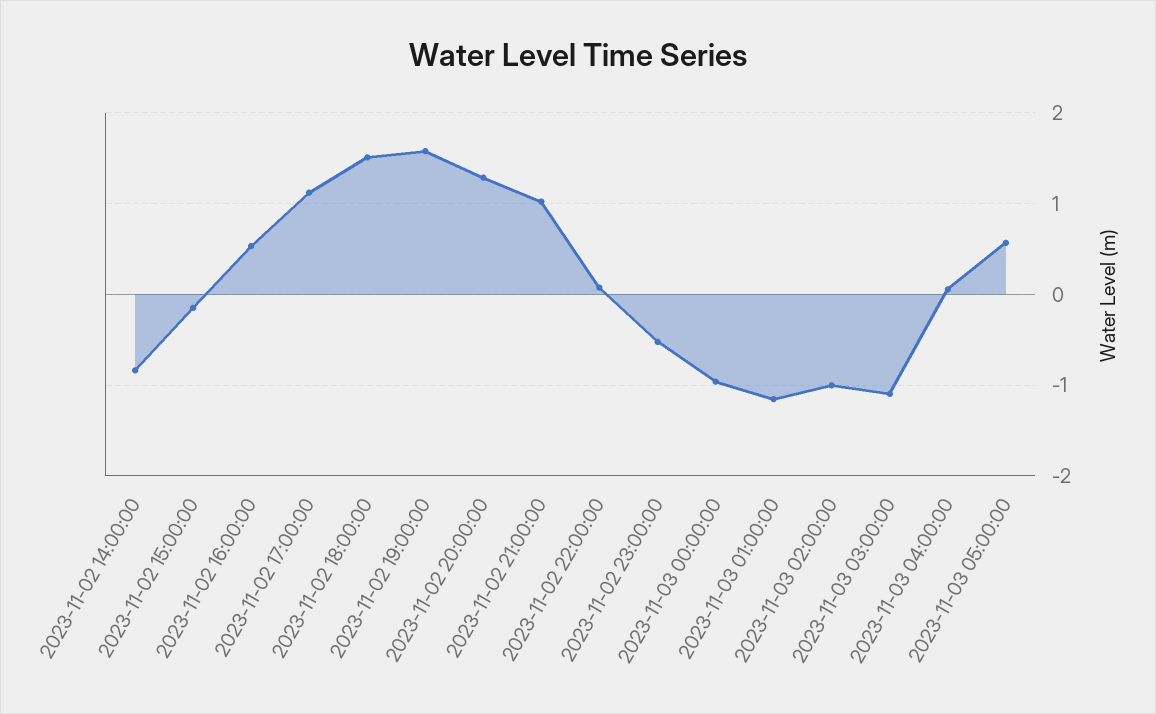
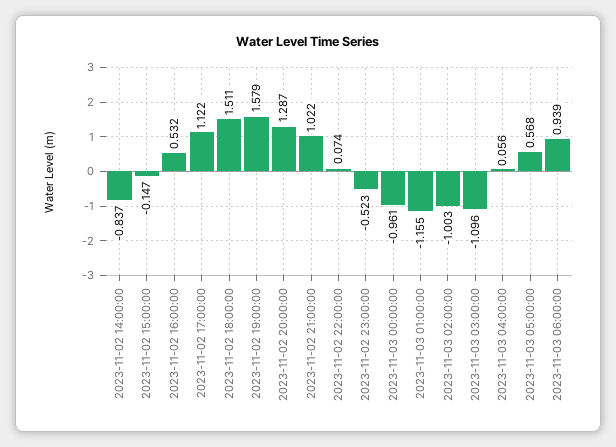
2023-11-03 06:00:00: none -> 0.939

